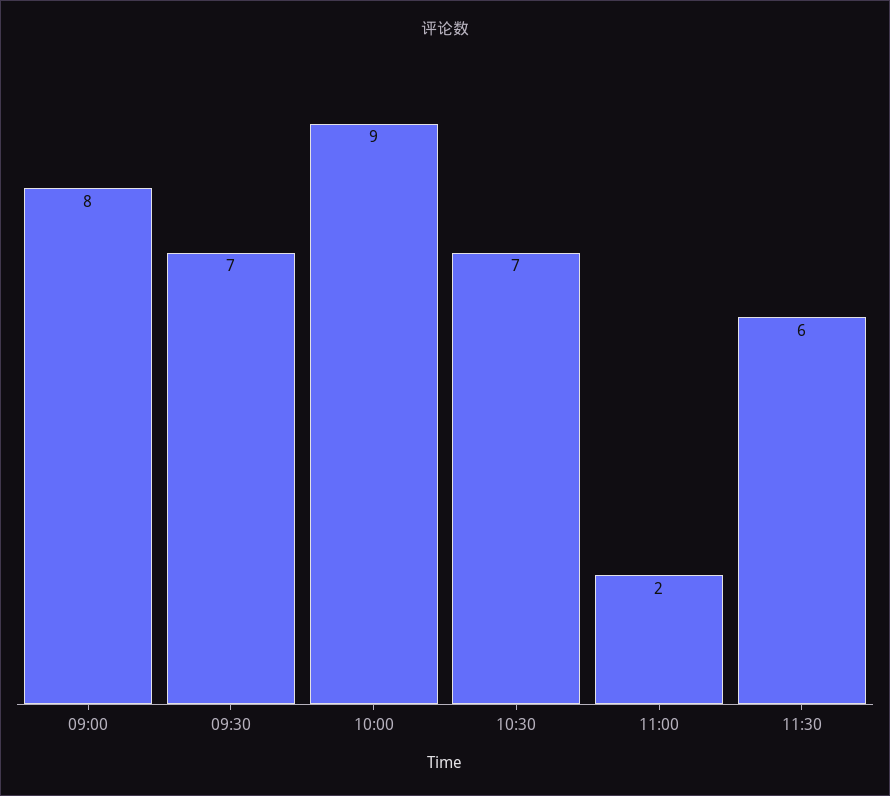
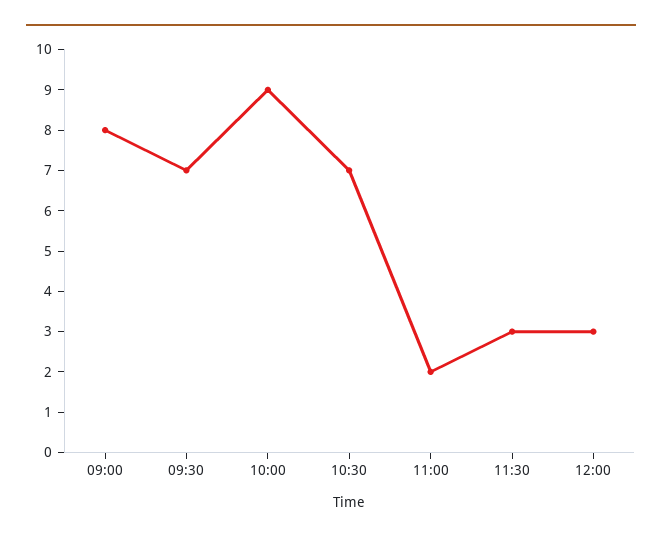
11:30: 6 -> 3
12:00: none -> 3

